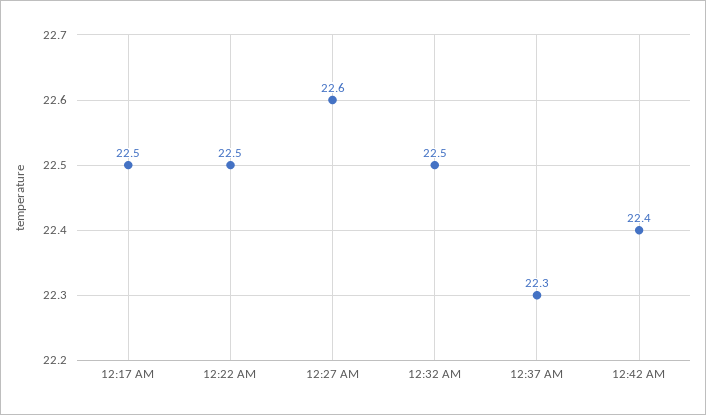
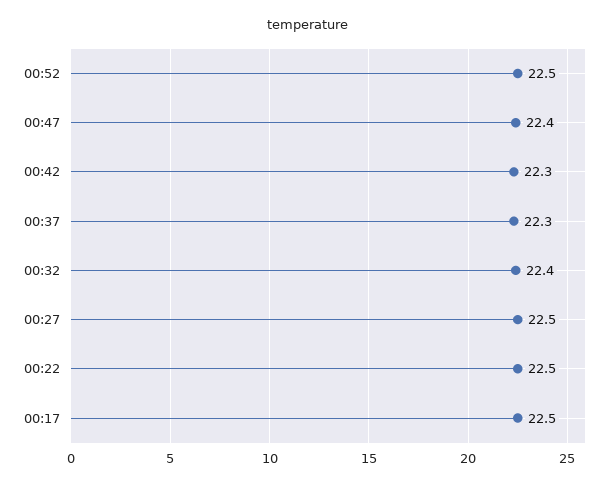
12:27 AM: 22.6 -> 22.5
12:32 AM: 22.5 -> 22.4
12:42 AM: 22.4 -> 22.3
00:52: none -> 22.5
00:47: none -> 22.4

